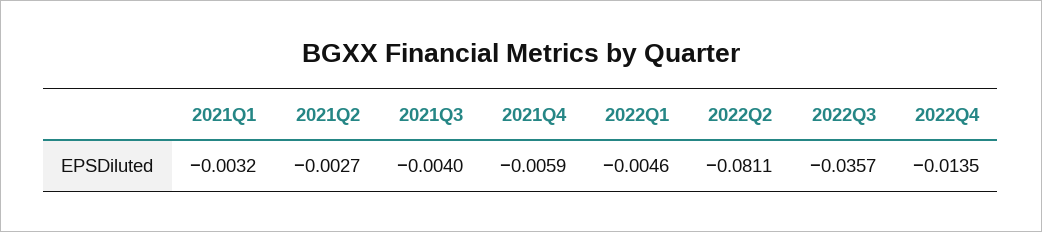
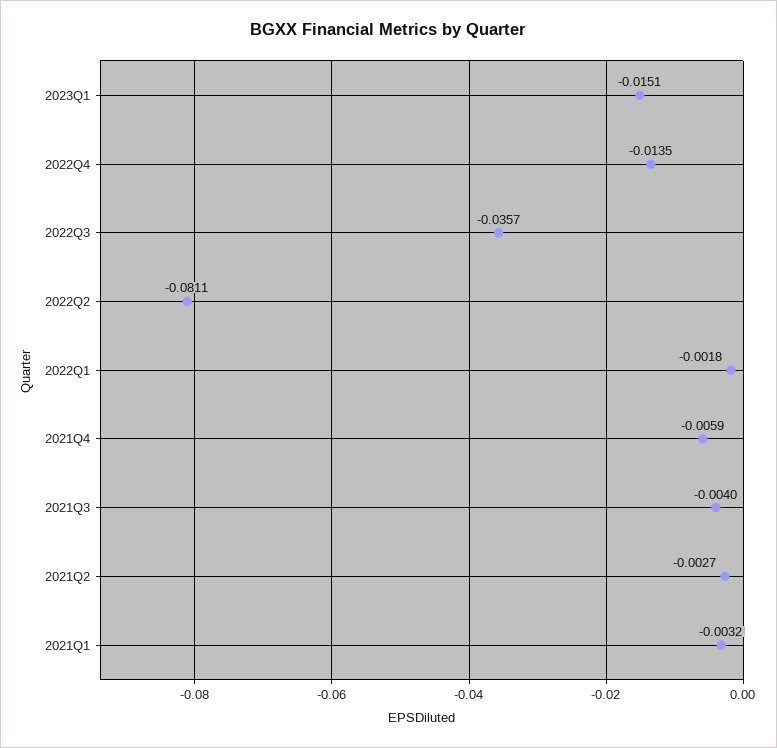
2022Q1: -0.0046 -> -0.0018
2023Q1: none -> -0.0151

